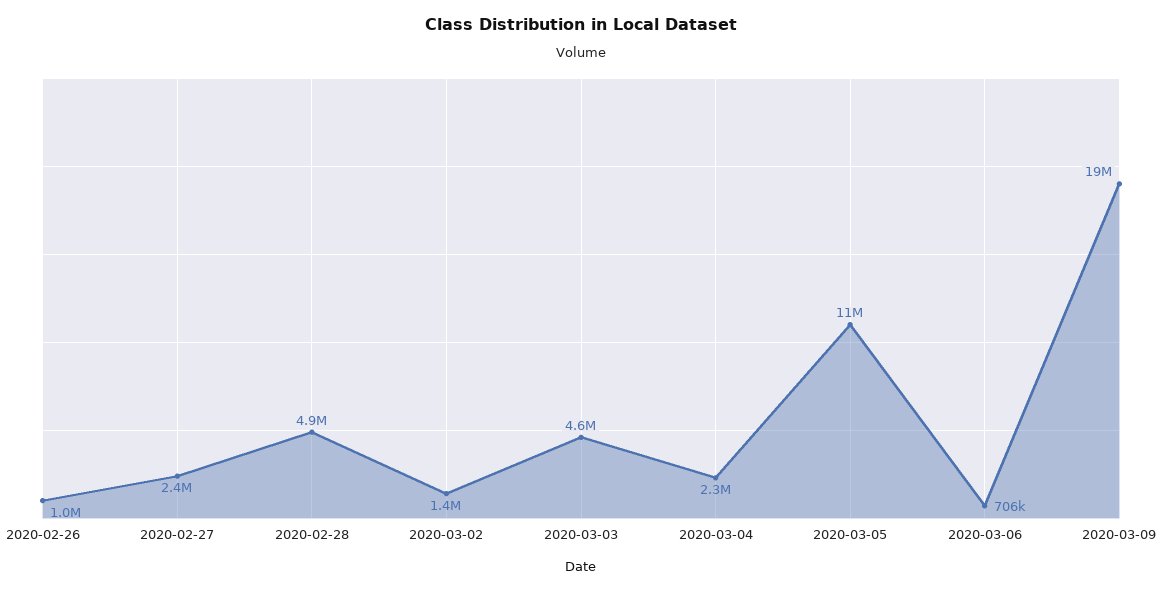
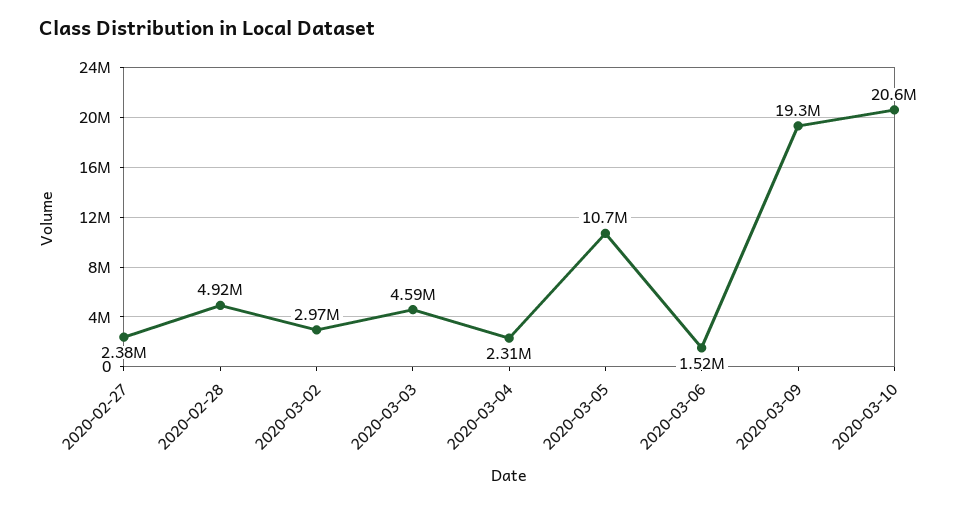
2020-02-26: 1000000 -> none
2020-03-02: 1400000 -> 2970000
2020-03-06: 706000 -> 1520000
2020-03-10: none -> 20600000

